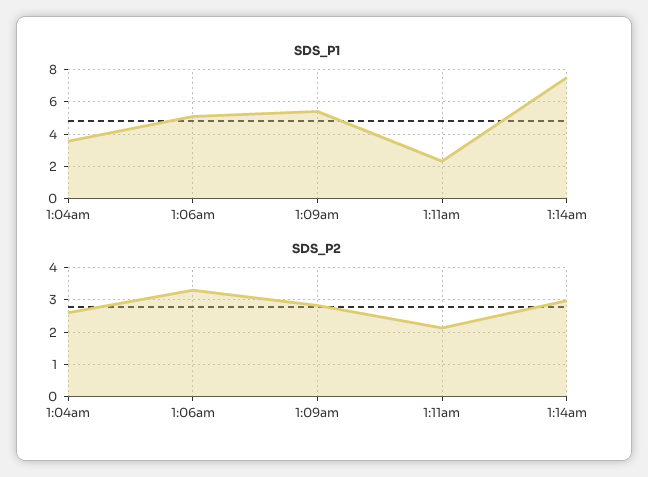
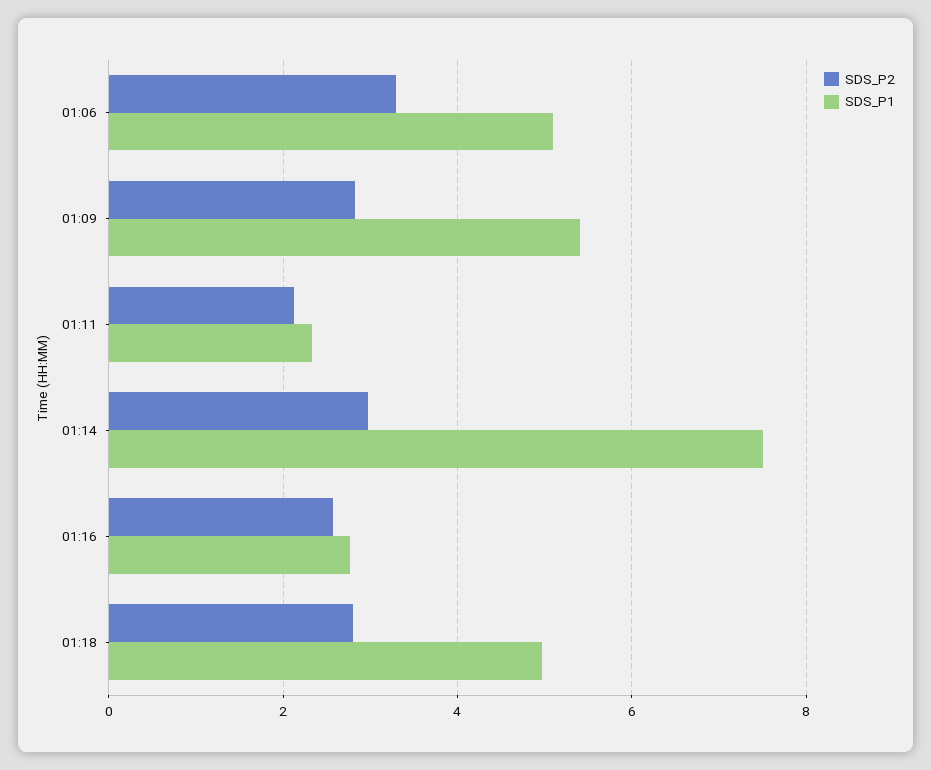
SDS_P1, 1:04am: 3.5 -> none
SDS_P2, 1:04am: 2.6 -> none
SDS_P2, 01:16: none -> 2.6
SDS_P1, 01:16: none -> 2.8
SDS_P2, 01:18: none -> 2.8
SDS_P1, 01:18: none -> 5

